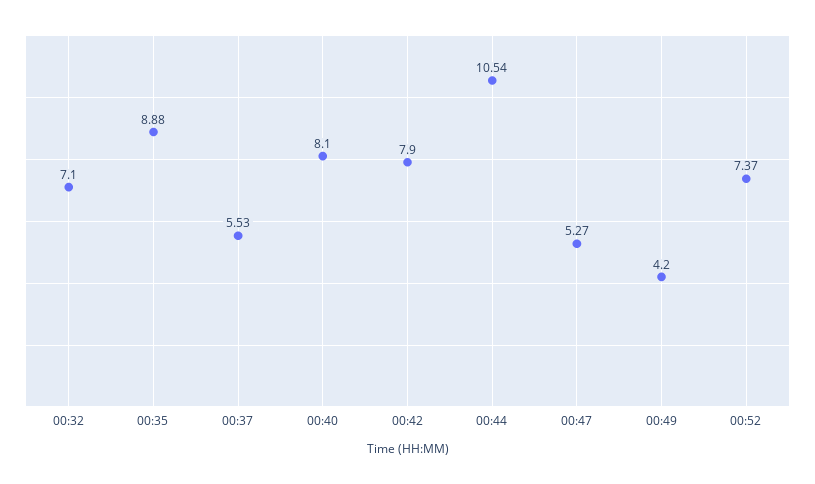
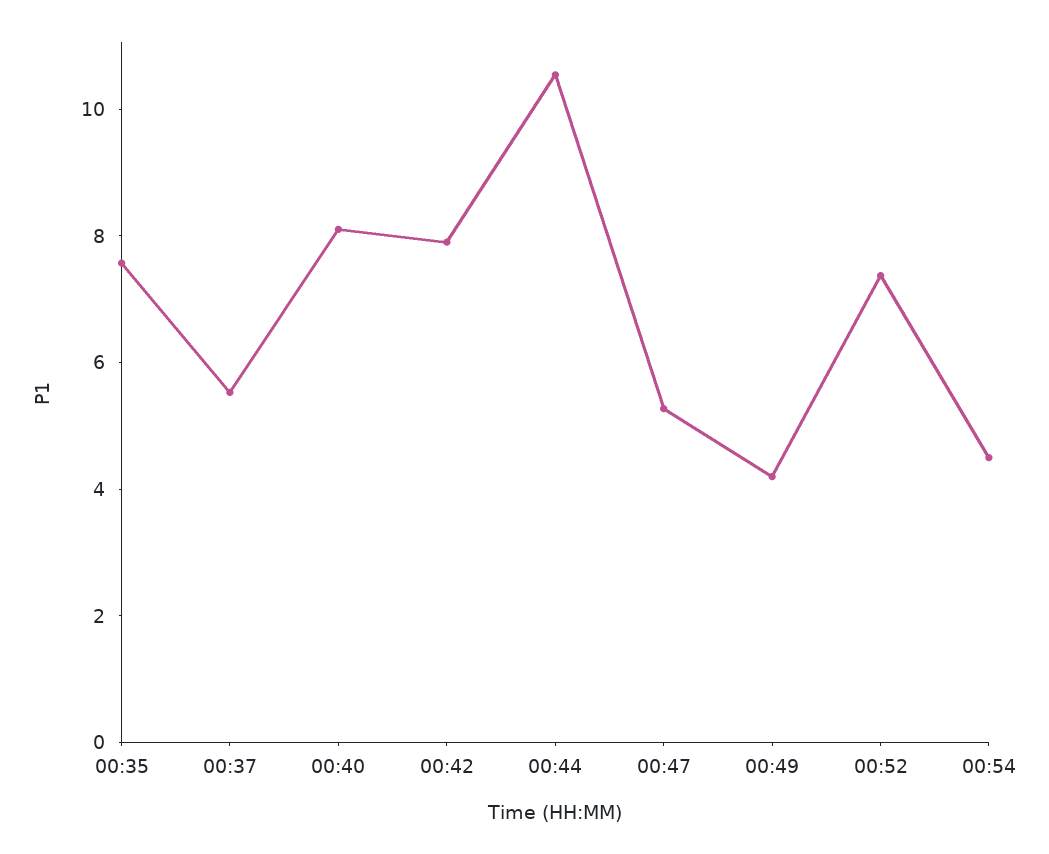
00:32: 7.1 -> none
00:35: 8.88 -> 7.5
00:54: none -> 4.5

